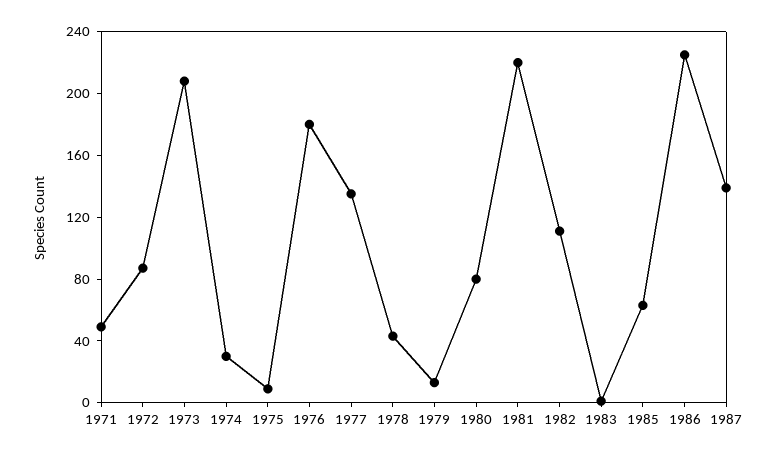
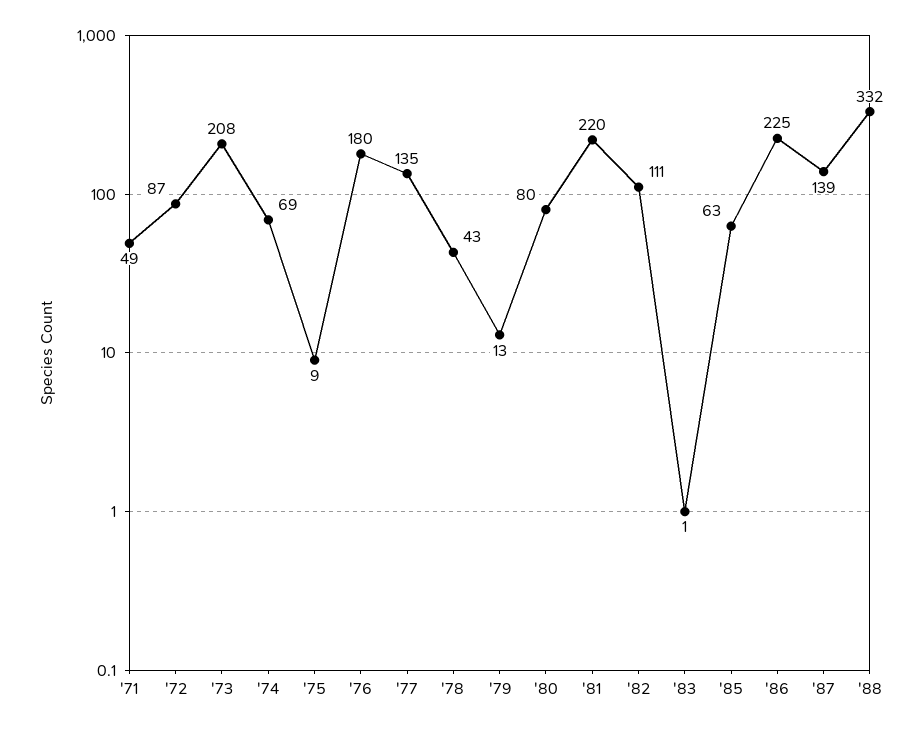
1974: 30 -> 69
'88: none -> 332

